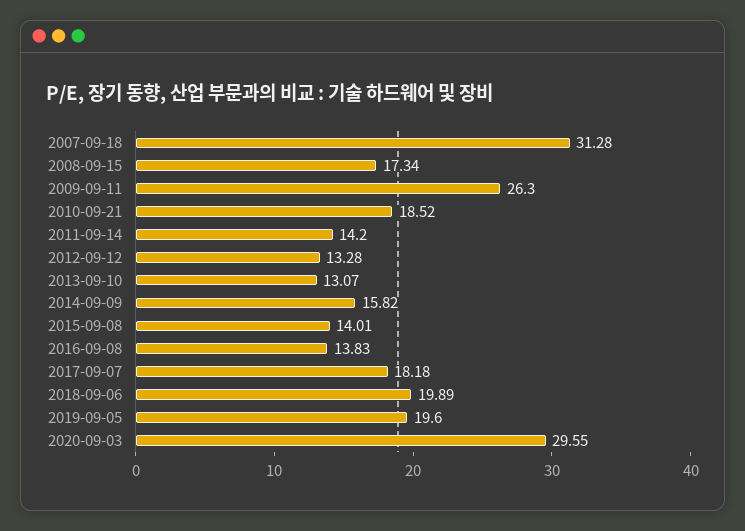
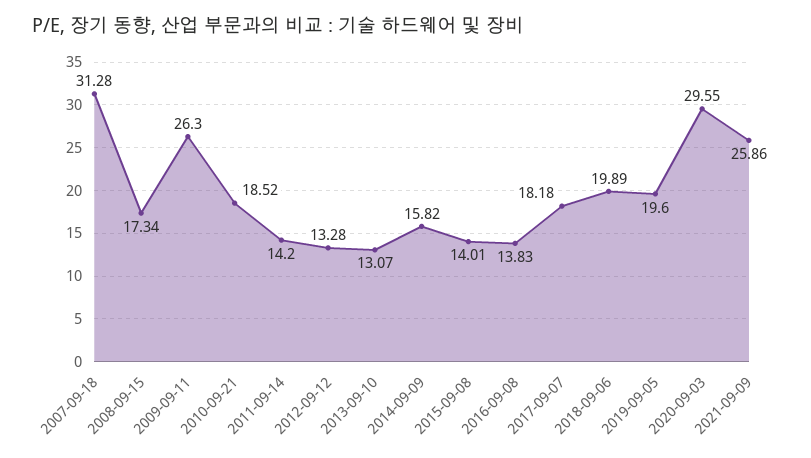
2021-09-09: none -> 25.86

